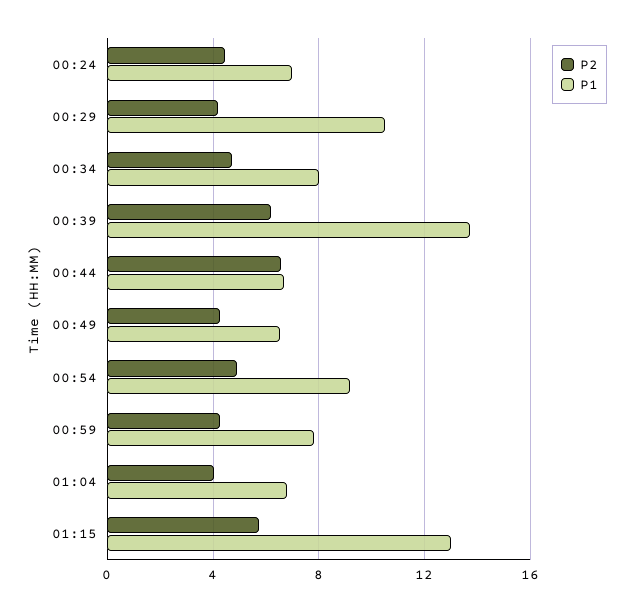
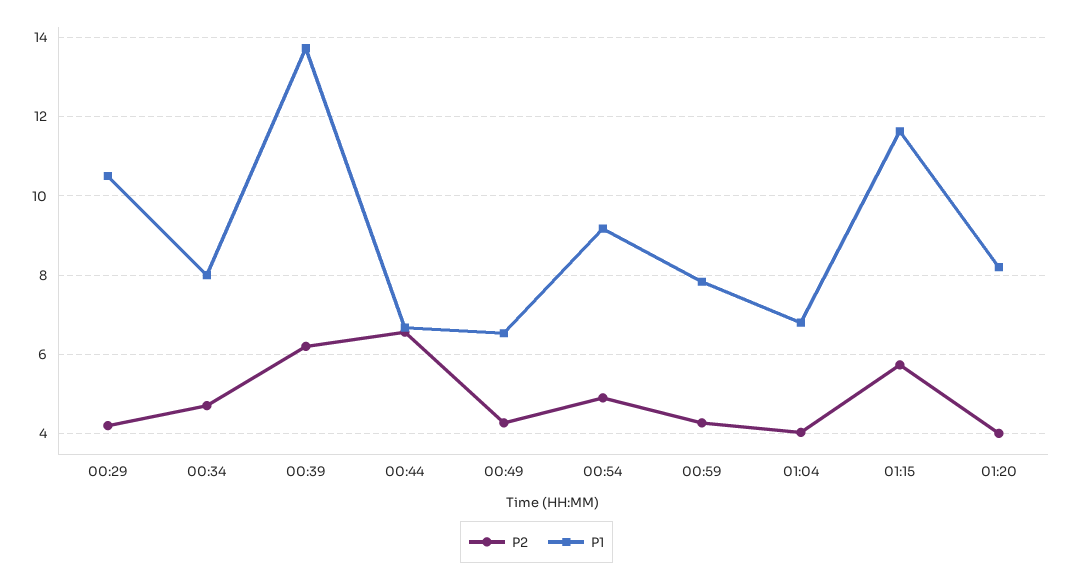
P2, 00:24: 4.5 -> none
P1, 00:24: 7 -> none
P1, 01:15: 13 -> 11.6
P2, 01:20: none -> 4
P1, 01:20: none -> 8.2

